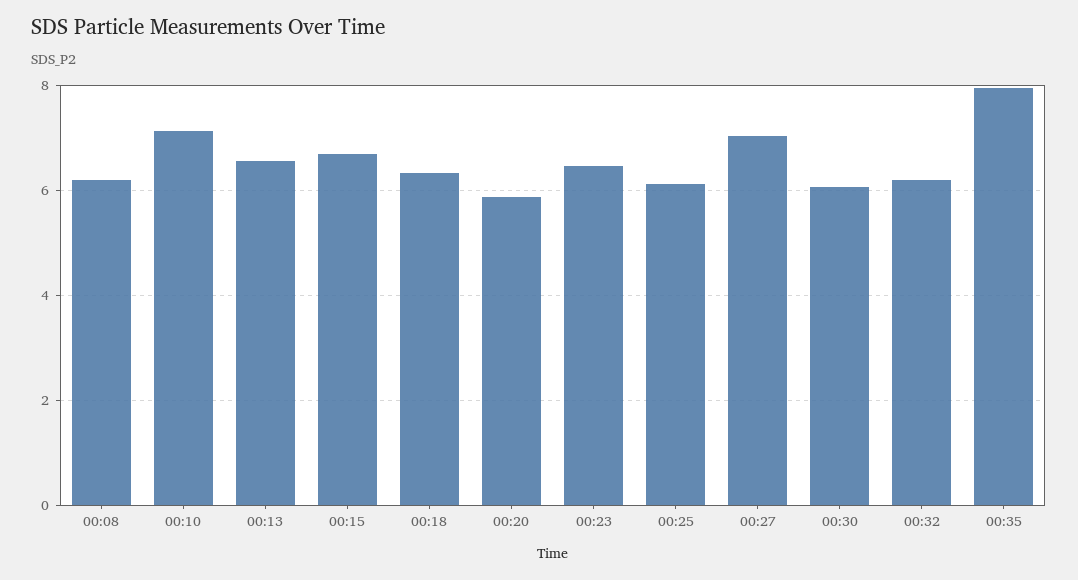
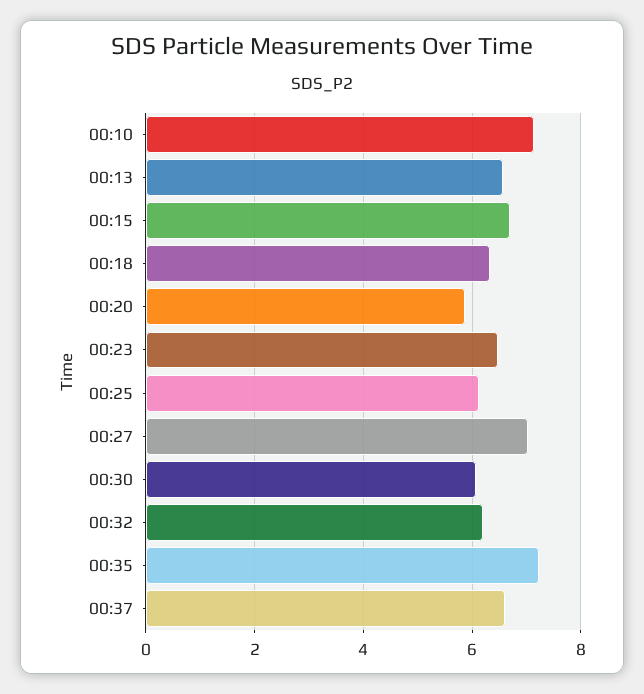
00:08: 6.2 -> none
00:35: 8 -> 7.2
00:37: none -> 6.6

